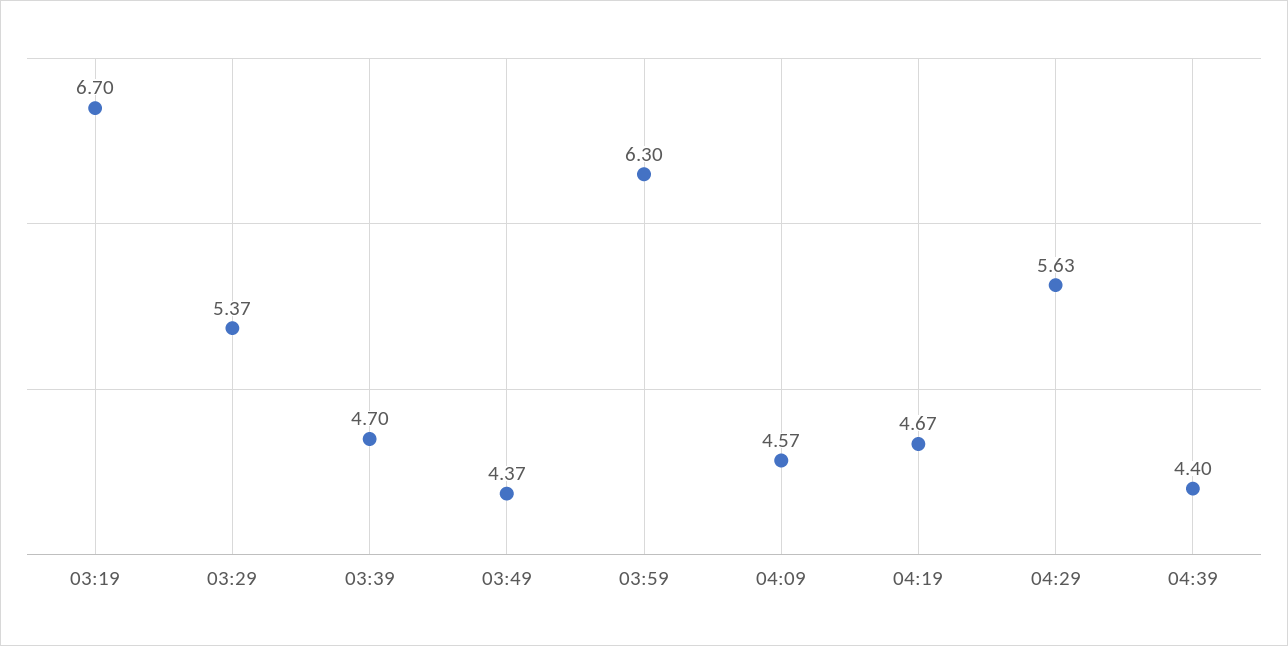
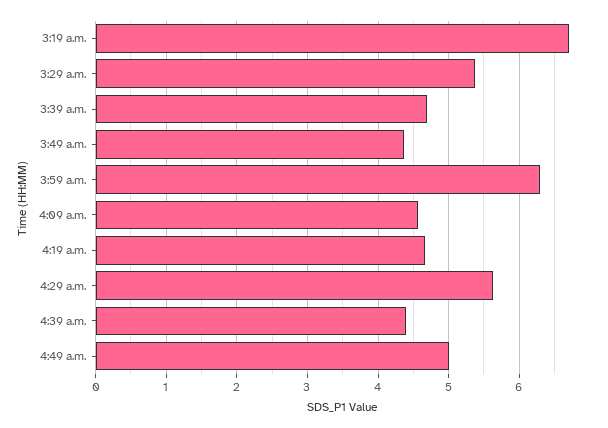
4:49 a.m.: none -> 5

